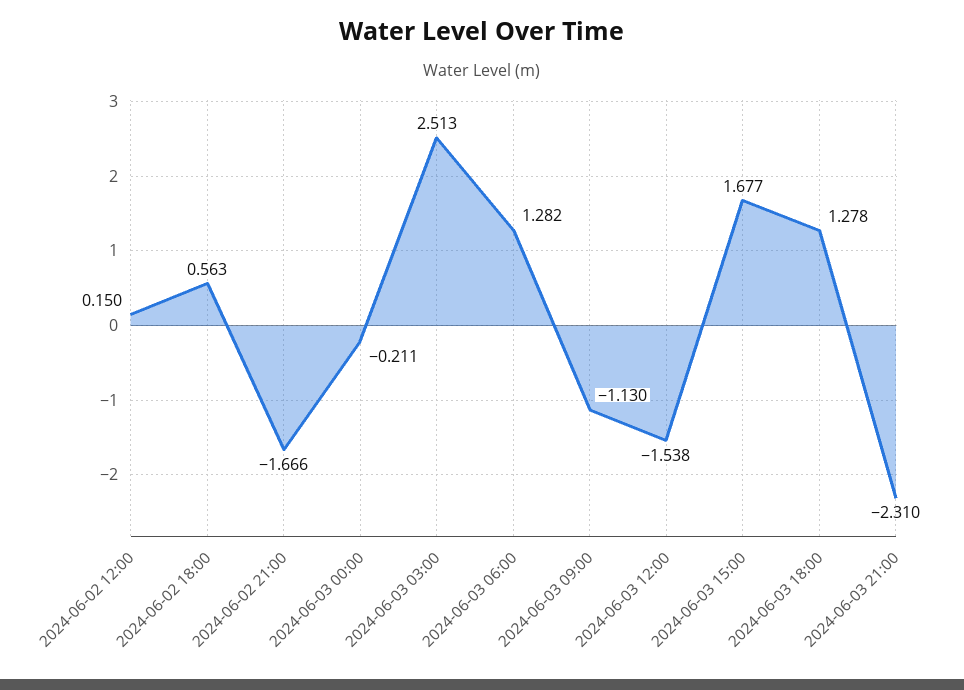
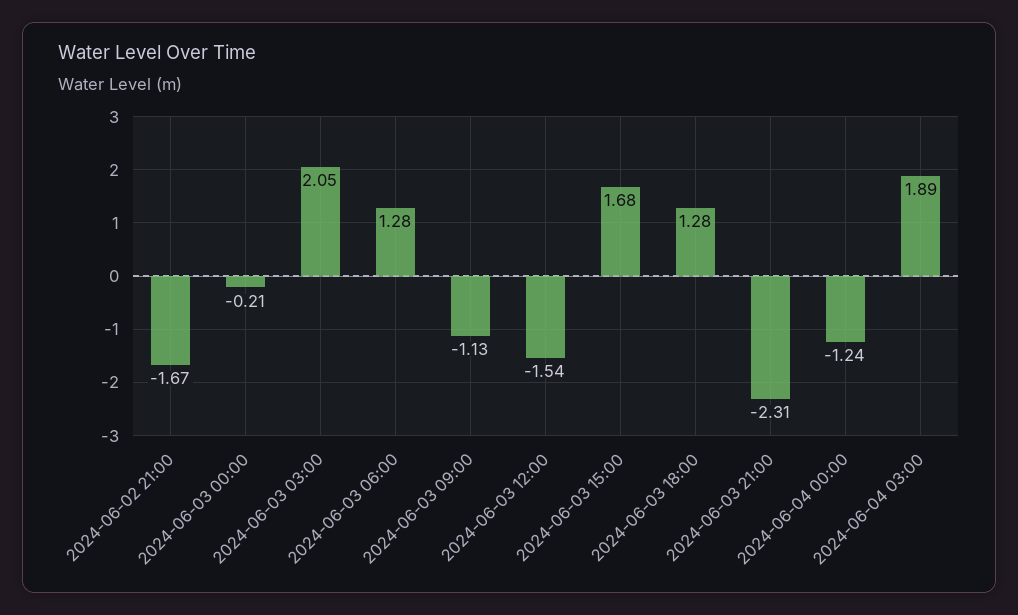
2024-06-02 12:00: 0.15 -> none
2024-06-02 18:00: 0.563 -> none
2024-06-03 03:00: 2.513 -> 2.05
2024-06-04 00:00: none -> -1.24
2024-06-04 03:00: none -> 1.89

